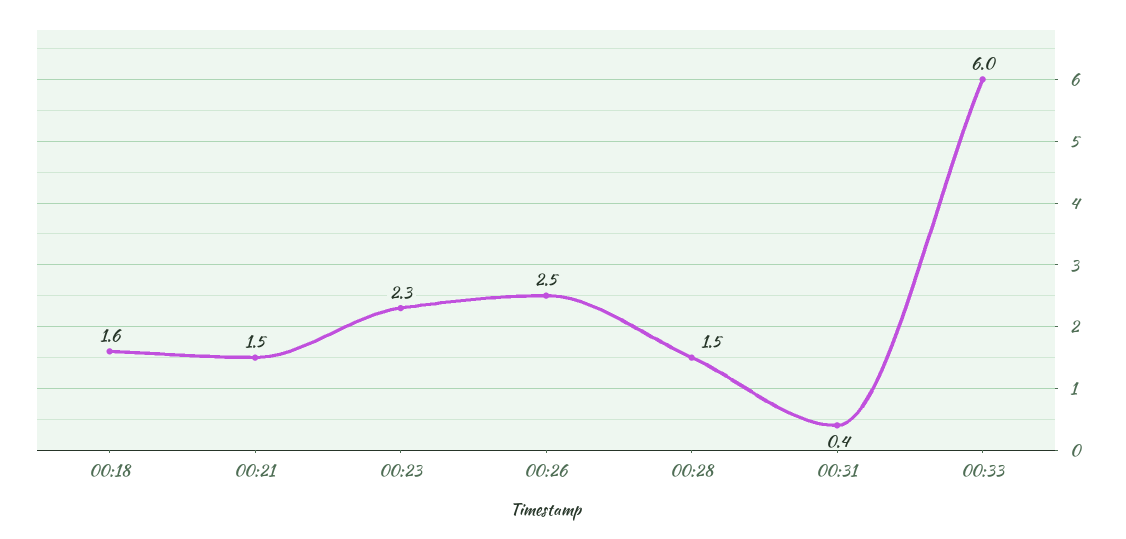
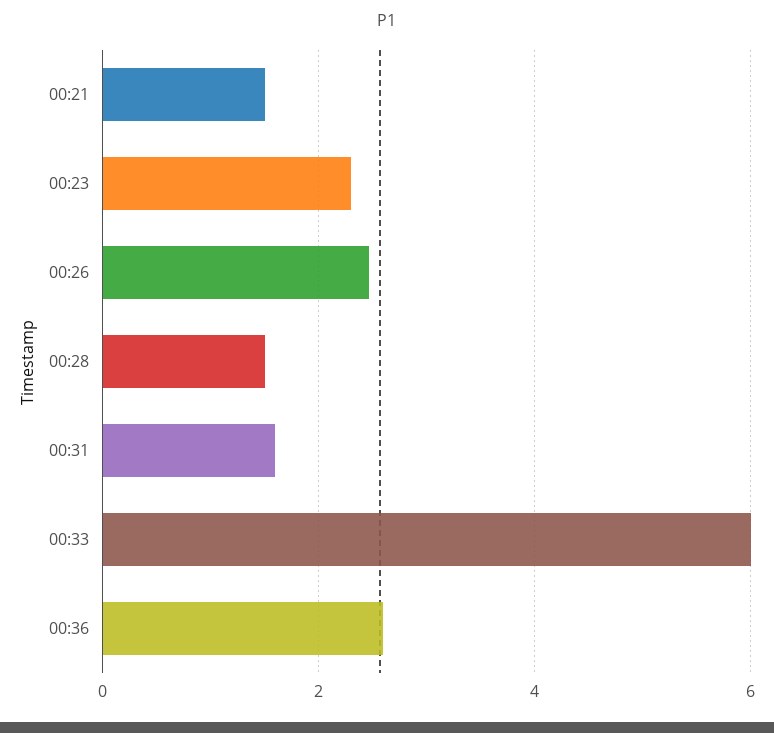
00:18: 1.6 -> none
00:31: 0.4 -> 1.6
00:36: none -> 2.6

